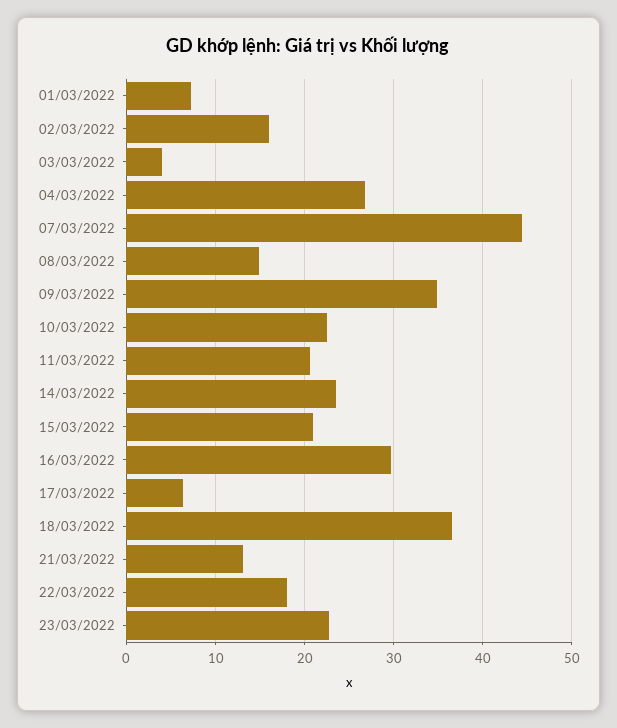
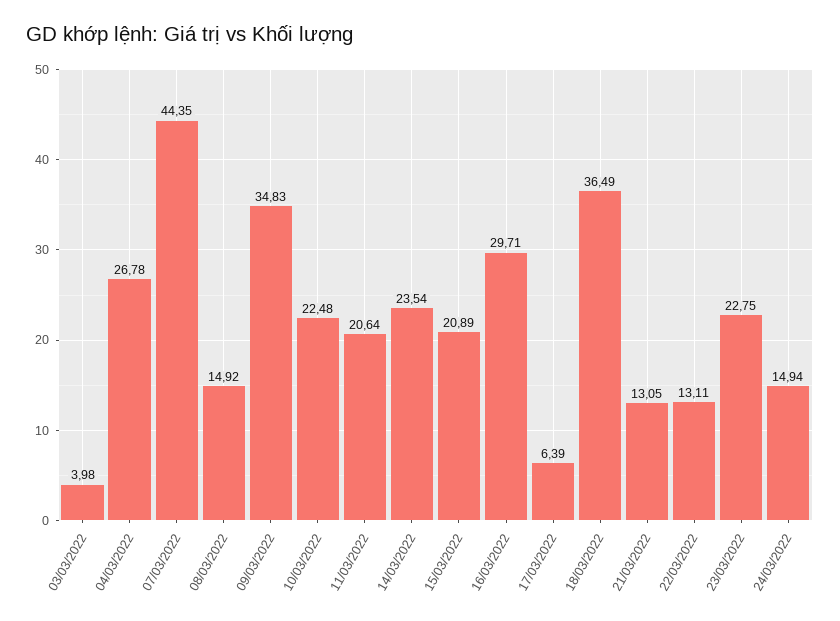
01/03/2022: 7 -> none
02/03/2022: 16 -> none
22/03/2022: 18 -> 13.11
24/03/2022: none -> 14.94

